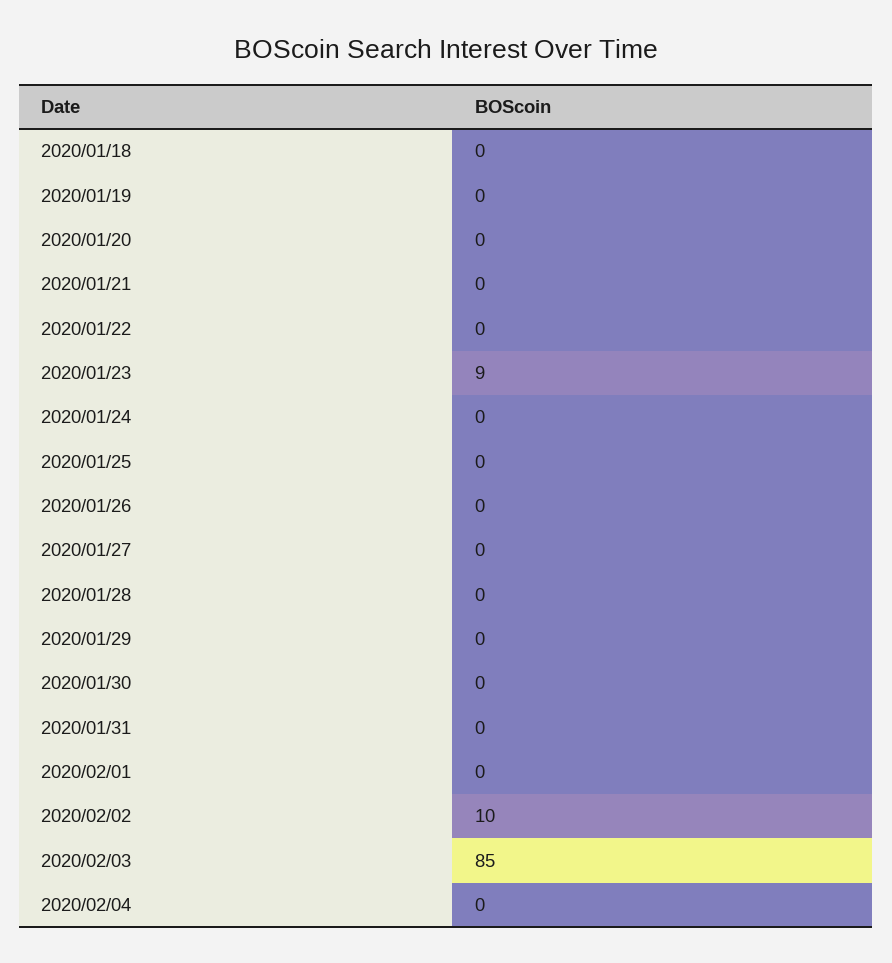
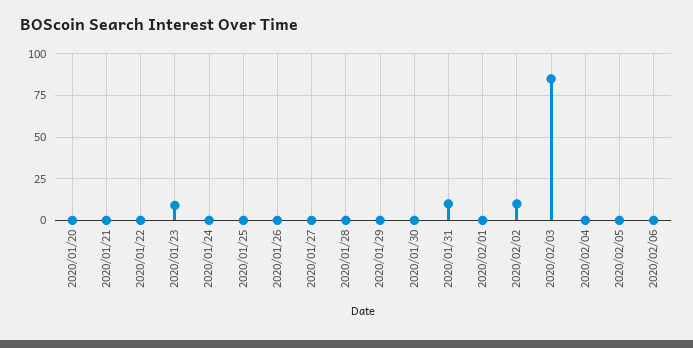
2020/01/18: 0 -> none
2020/01/19: 0 -> none
2020/01/31: 0 -> 10
2020/02/05: none -> 0
2020/02/06: none -> 0

